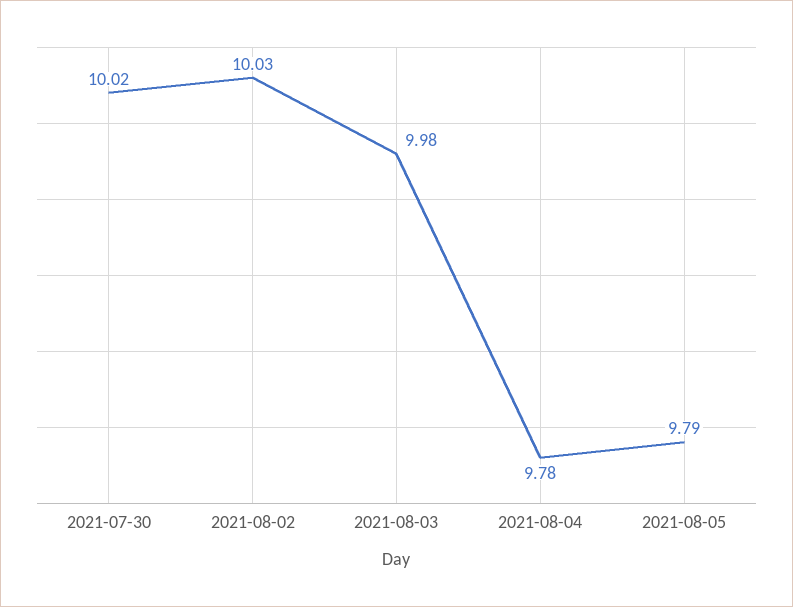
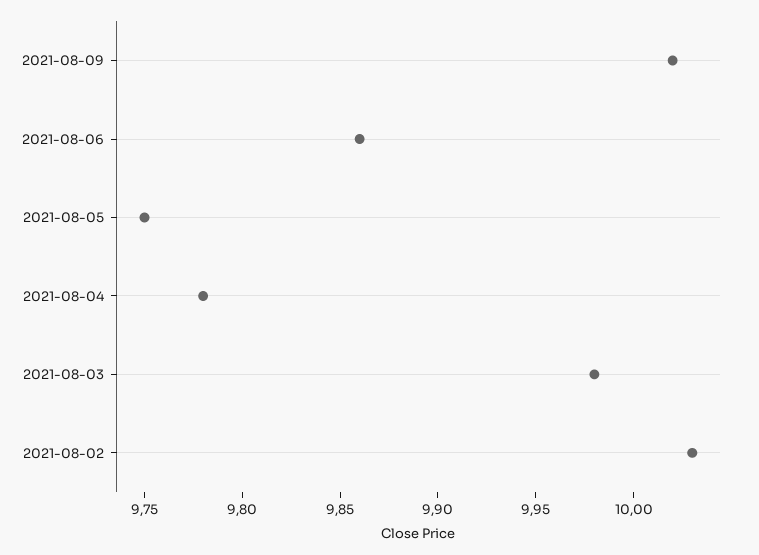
2021-07-30: 10.02 -> none
2021-08-05: 9.79 -> 9.75
2021-08-09: none -> 10.02
2021-08-06: none -> 9.86

